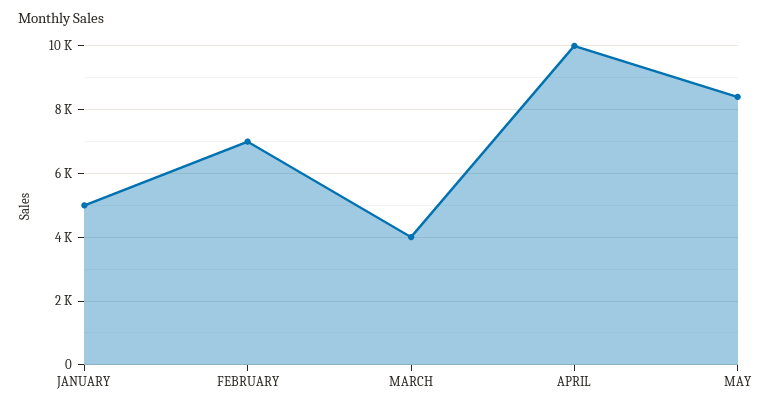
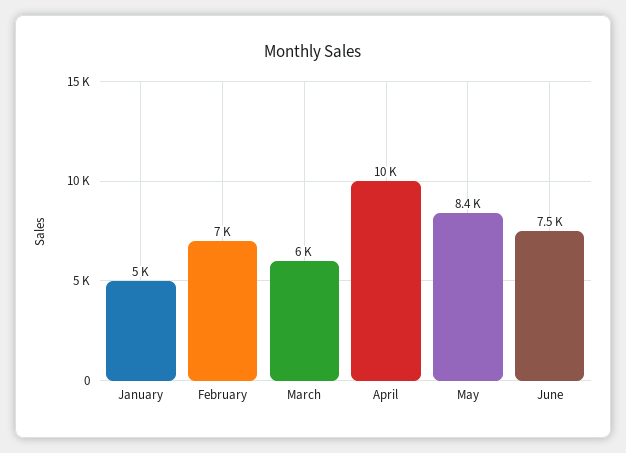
MARCH: 4000 -> 6000
June: none -> 7500

